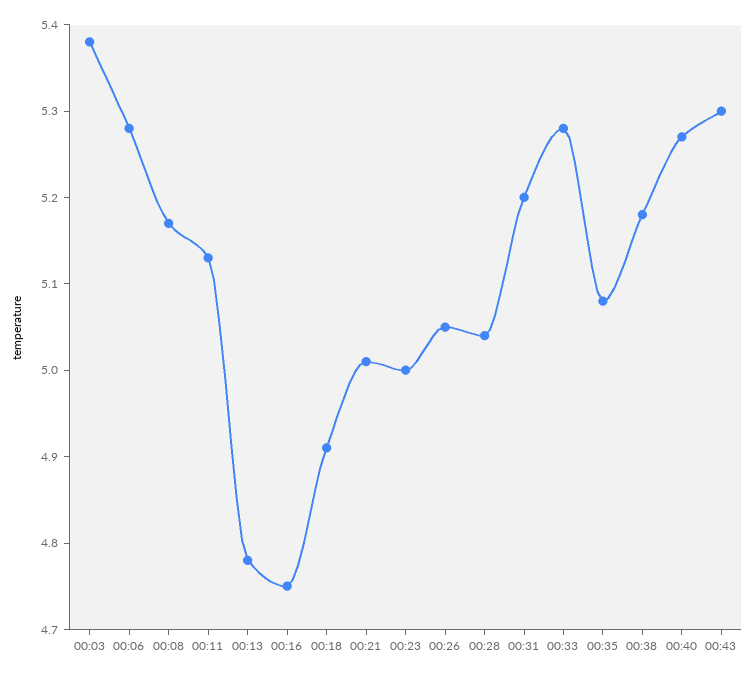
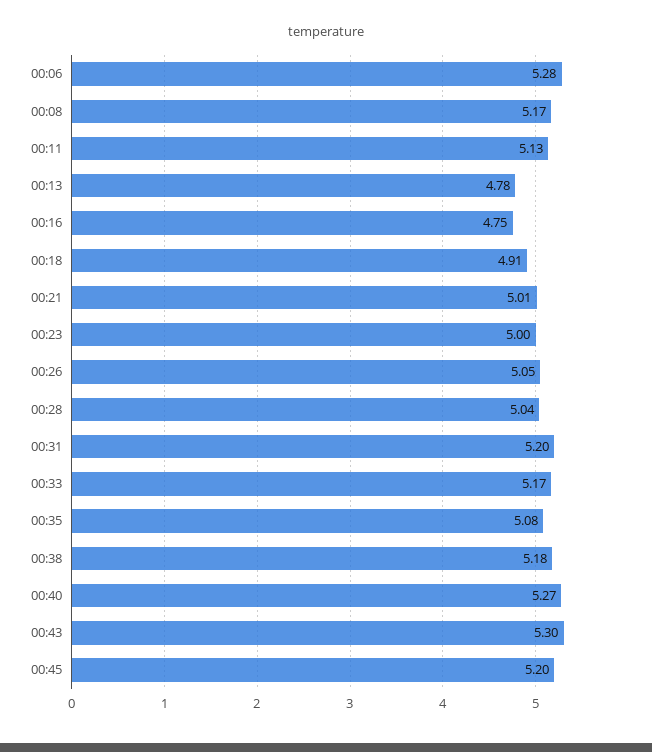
00:03: 5.38 -> none
00:33: 5.28 -> 5.17
00:45: none -> 5.2

